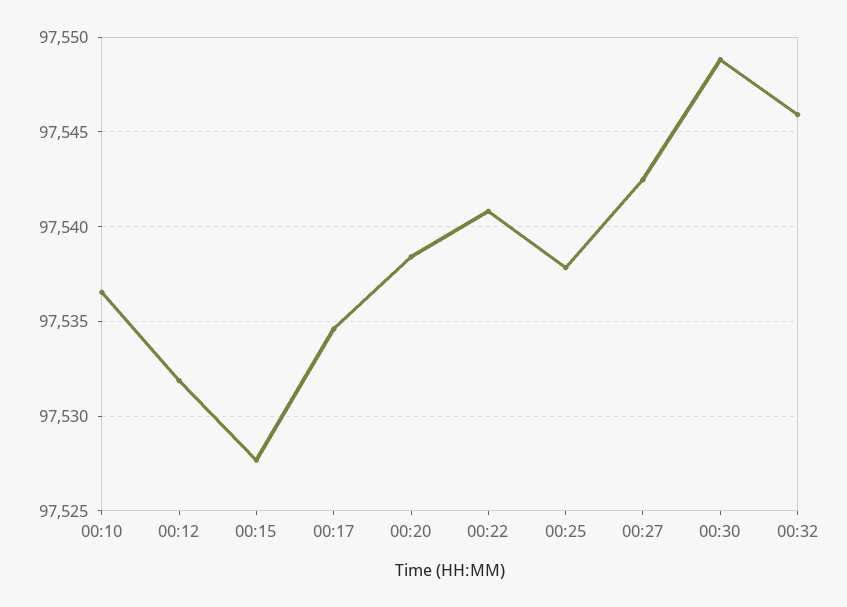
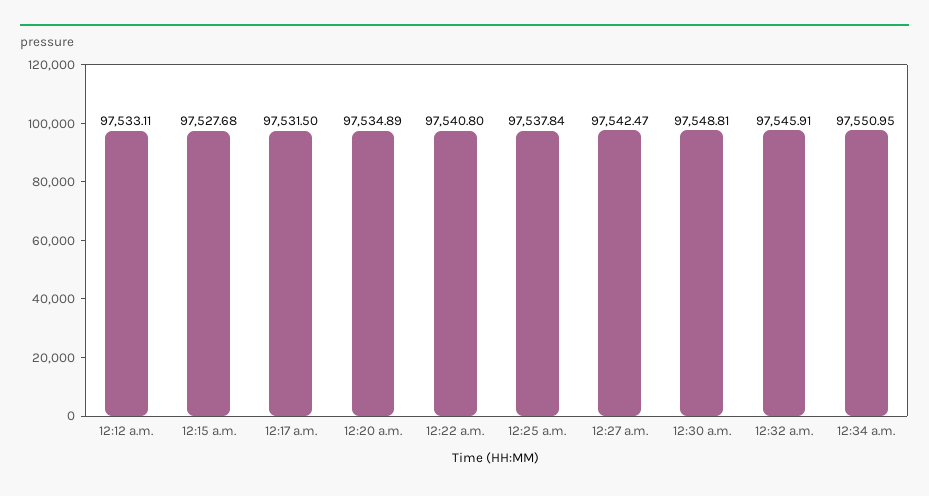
00:10: 97536.5 -> none
00:12: 97532 -> 97533.11
00:17: 97534.5 -> 97531.5
00:20: 97538.5 -> 97534.89
12:34 a.m.: none -> 97550.95

